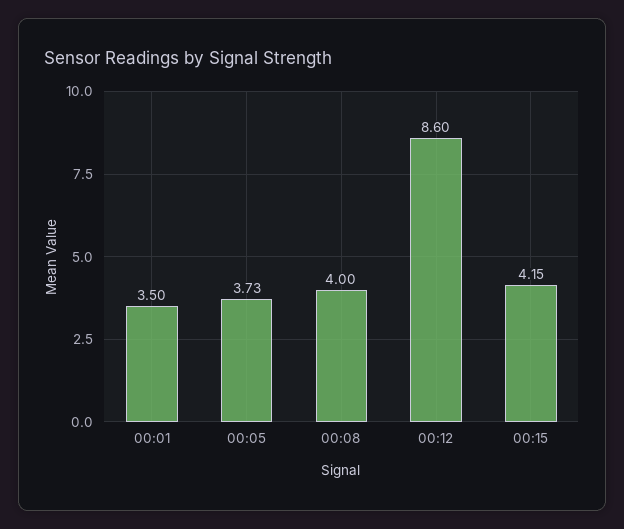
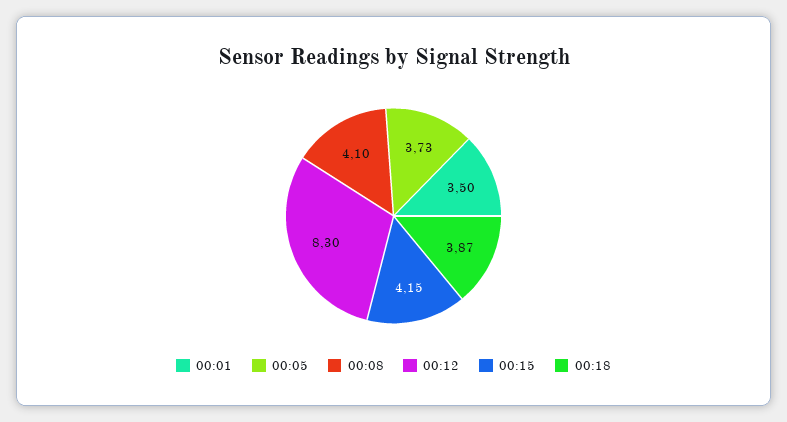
00:08: 4 -> 4.1
00:12: 8.6 -> 8.3
00:18: none -> 3.87

